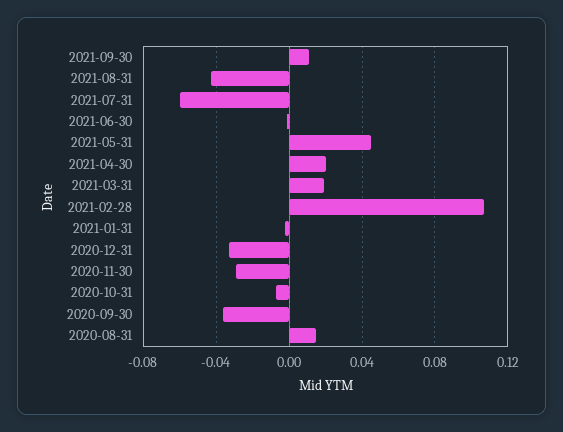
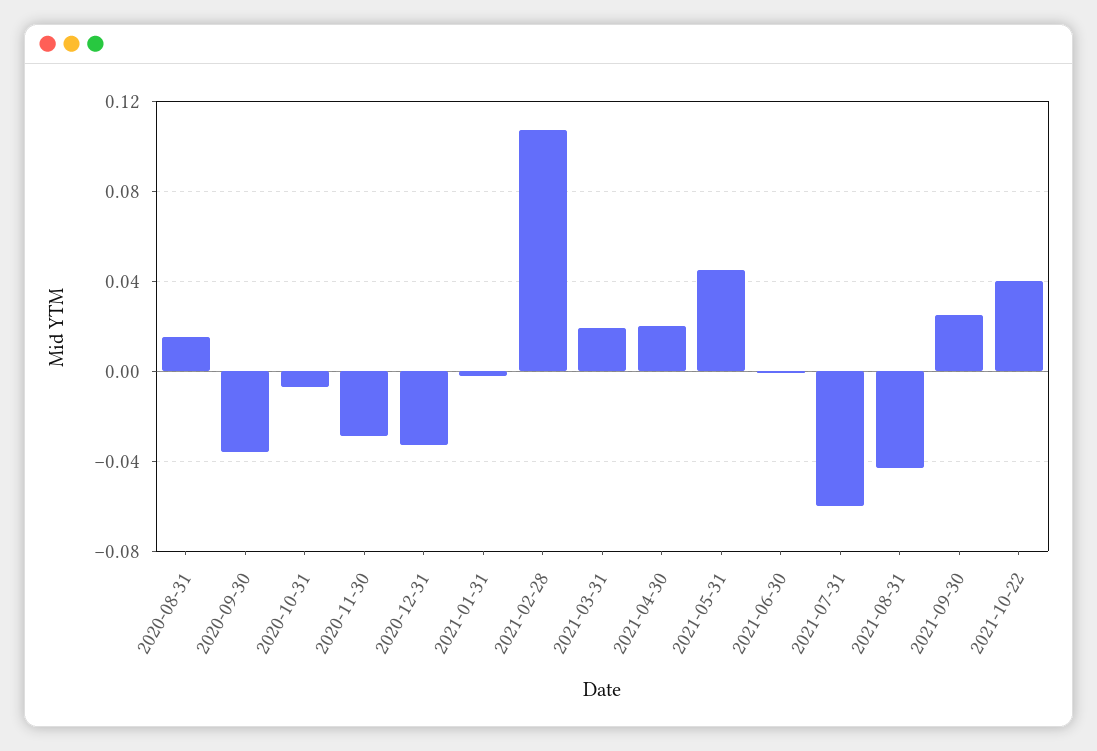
2021-09-30: 0.01 -> 0.025
2021-10-22: none -> 0.04

